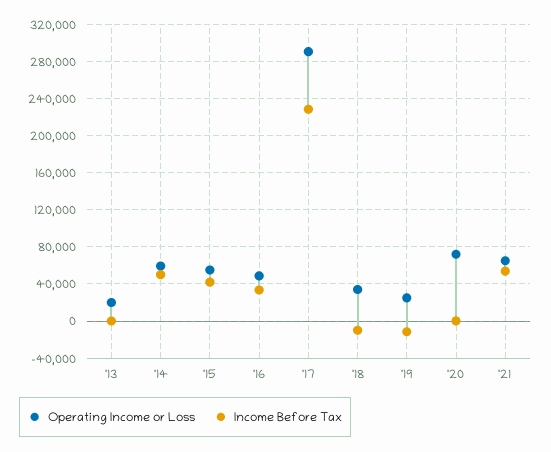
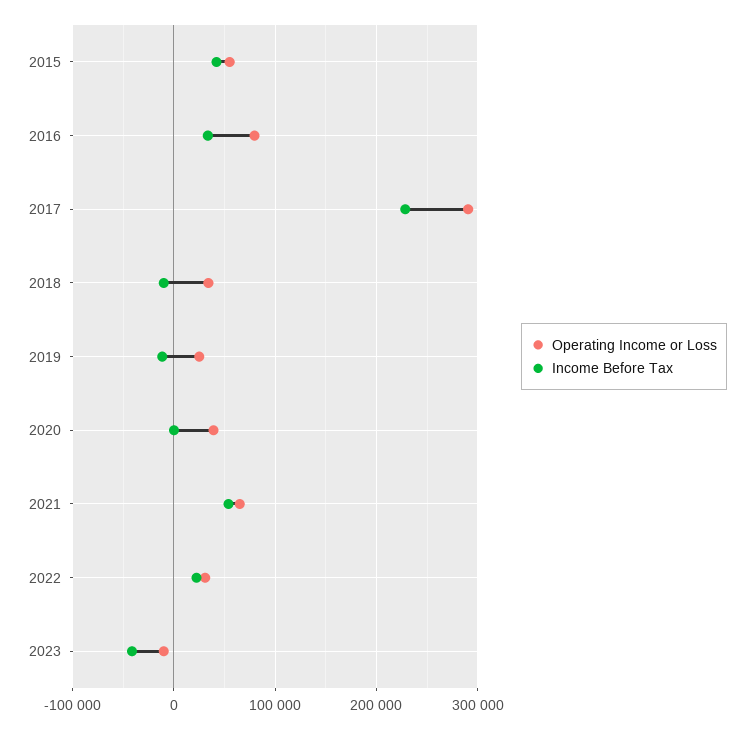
Operating Income or Loss, '13: 20000 -> none
Income Before Tax, '13: 0 -> none
Operating Income or Loss, '14: 60000 -> none
Income Before Tax, '14: 50000 -> none
Operating Income or Loss, '16: 50000 -> 80000
Operating Income or Loss, '20: 70000 -> 40000
Operating Income or Loss, 2022: none -> 30000
Income Before Tax, 2022: none -> 20000
Operating Income or Loss, 2023: none -> -10000
Income Before Tax, 2023: none -> -40000

